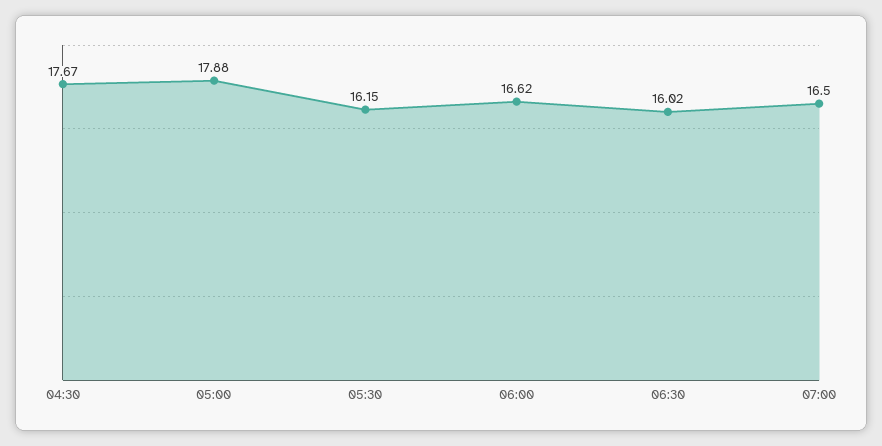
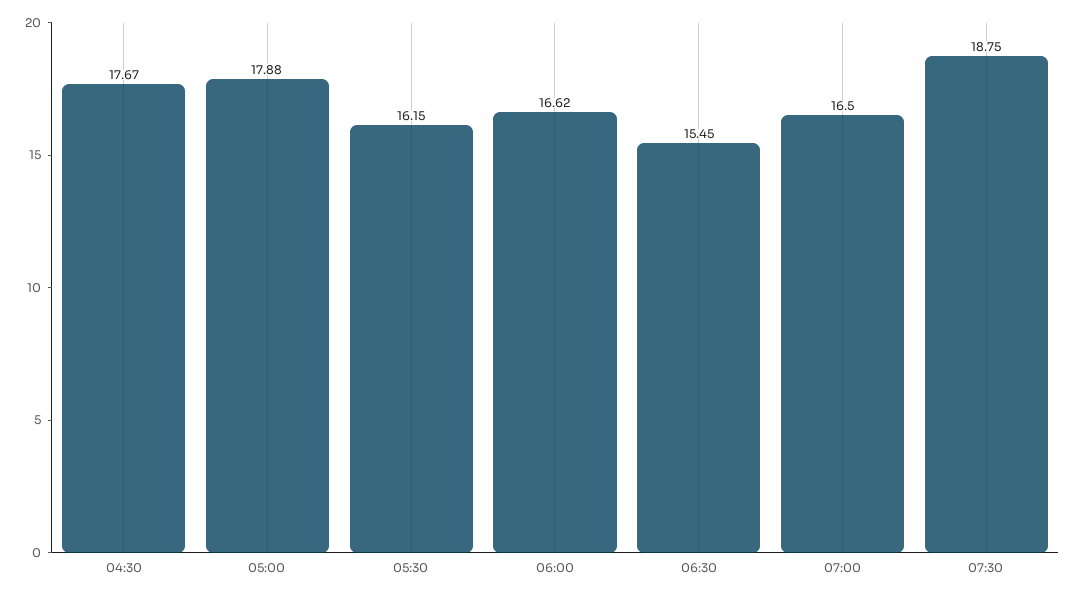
06:30: 16.02 -> 15.45
07:30: none -> 18.75

